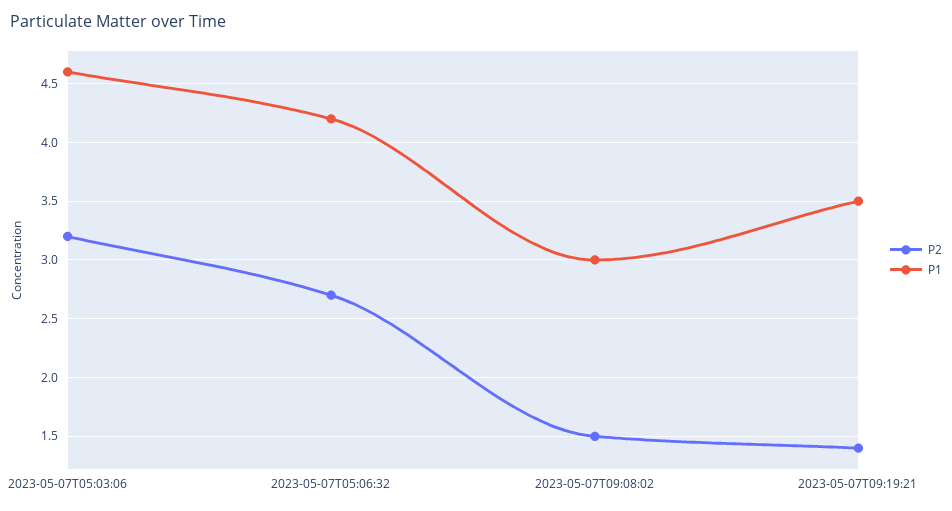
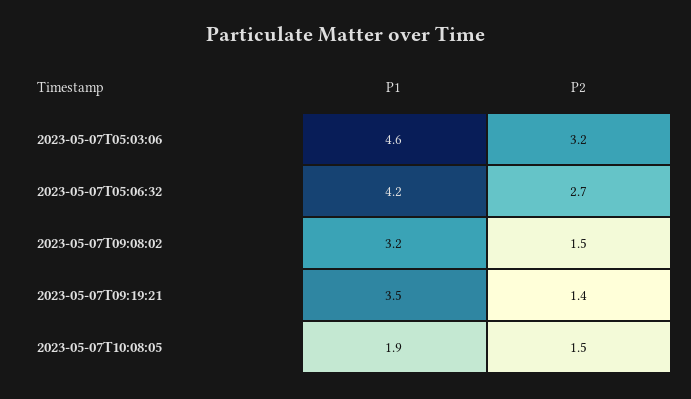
P1, 2023-05-07T09:08:02: 3 -> 3.2
P1, 2023-05-07T10:08:05: none -> 1.9
P2, 2023-05-07T10:08:05: none -> 1.5

